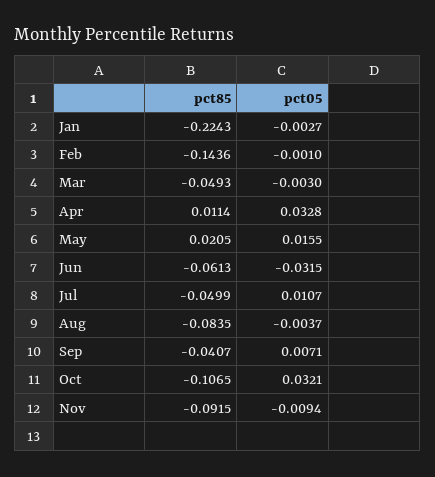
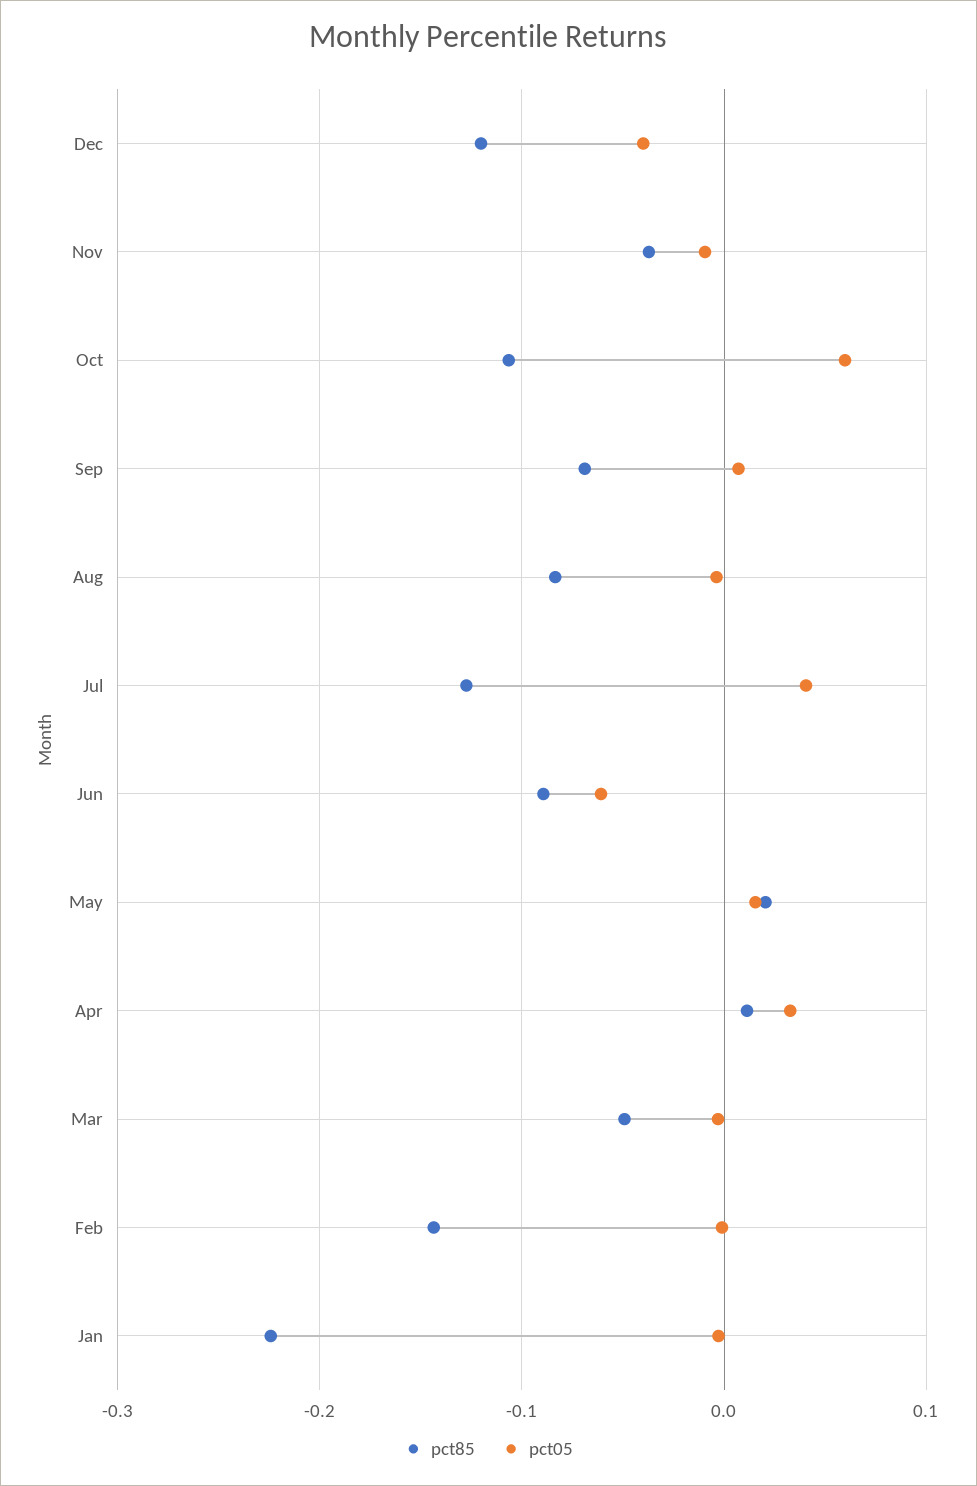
pct85, Jun: -0.0613 -> -0.09
pct05, Jun: -0.0315 -> -0.06
pct85, Jul: -0.0499 -> -0.13
pct05, Jul: 0.0107 -> 0.04
pct85, Sep: -0.0407 -> -0.07
pct05, Oct: 0.0321 -> 0.06
pct85, Nov: -0.0915 -> -0.04
pct85, Dec: none -> -0.12
pct05, Dec: none -> -0.04

